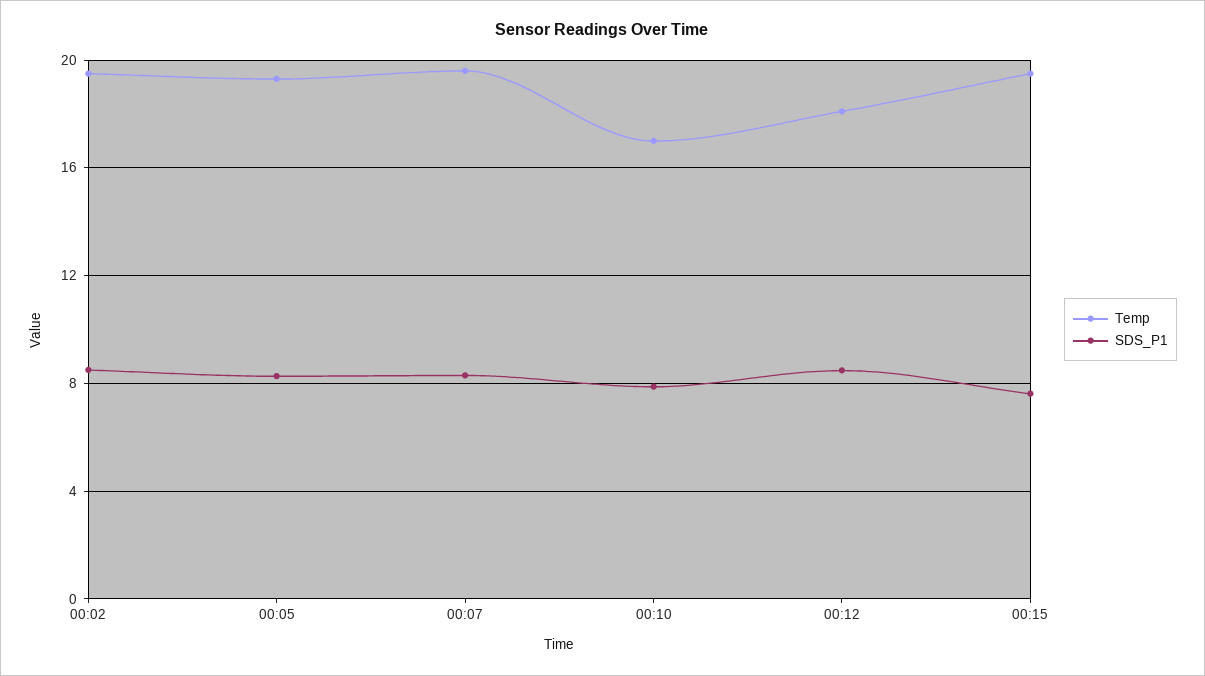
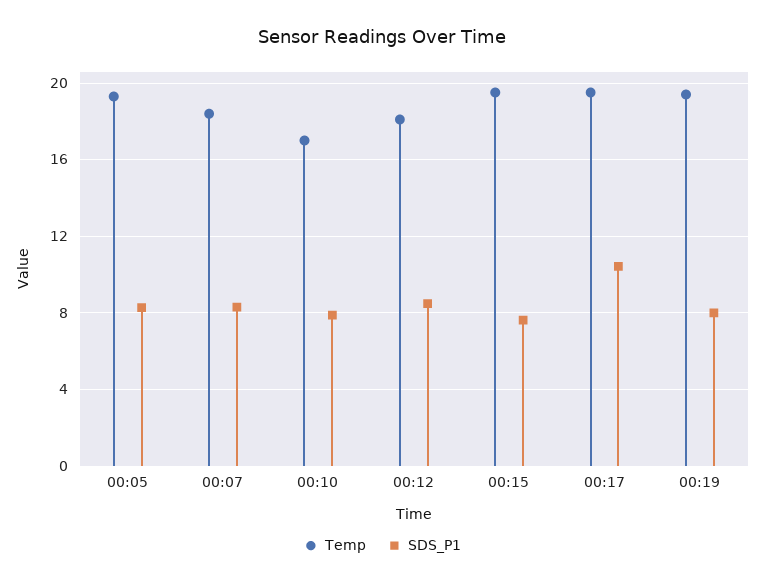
Temp, 00:02: 19.5 -> none
SDS_P1, 00:02: 8.5 -> none
Temp, 00:07: 19.5 -> 18.5
Temp, 00:17: none -> 19.5
SDS_P1, 00:17: none -> 10.5
Temp, 00:19: none -> 19.5
SDS_P1, 00:19: none -> 8

